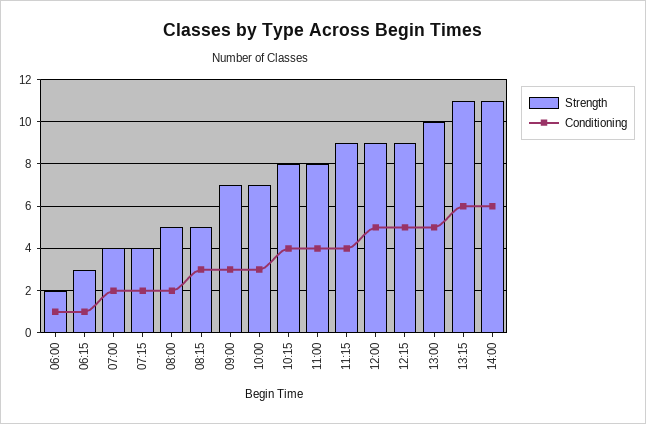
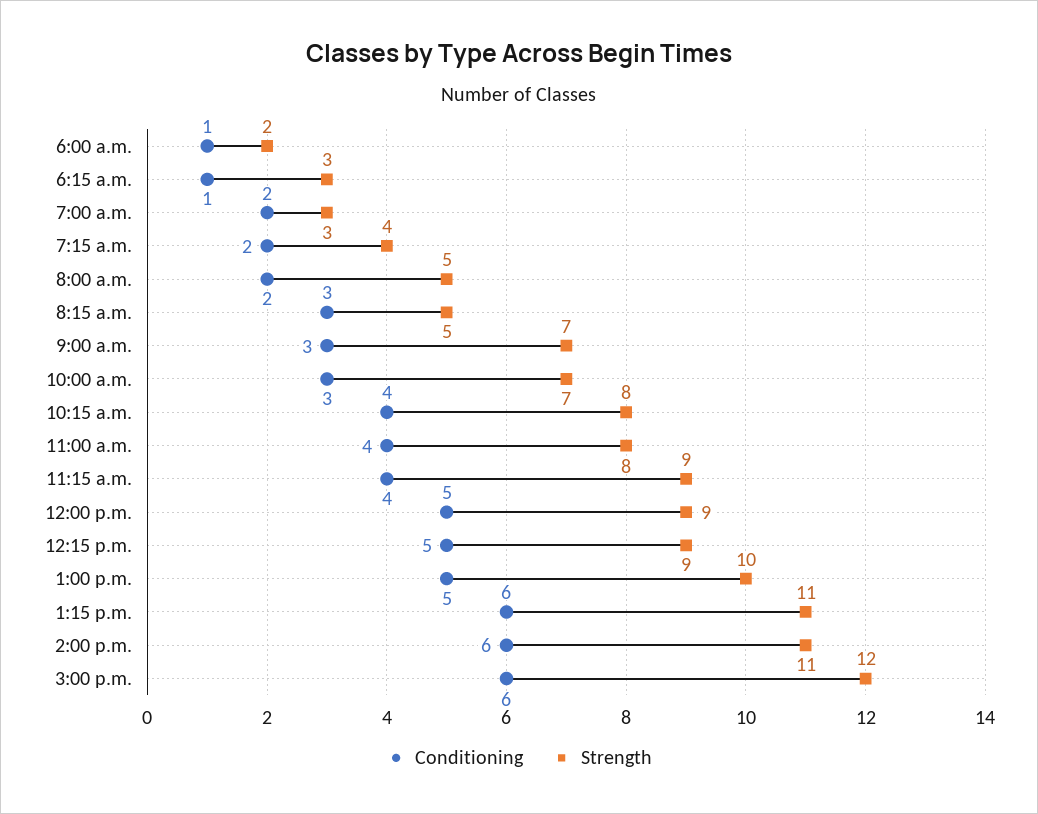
Strength, 07:00: 4 -> 3
Conditioning, 3:00 p.m.: none -> 6
Strength, 3:00 p.m.: none -> 12

